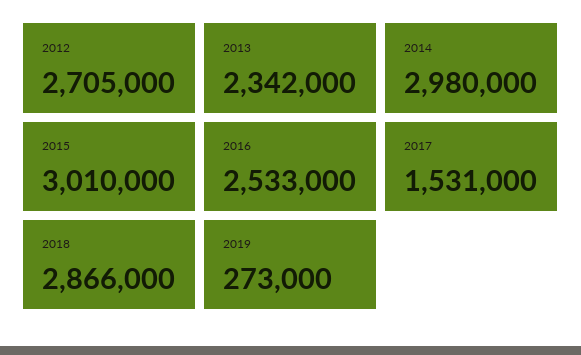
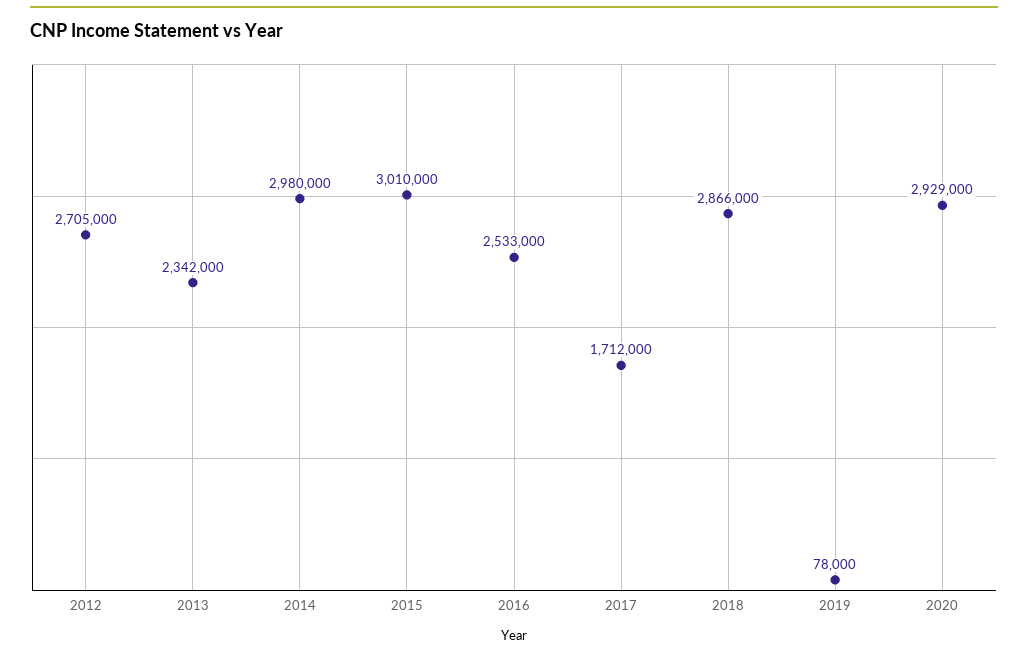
2017: 1531000 -> 1712000
2019: 273000 -> 78000
2020: none -> 2929000

